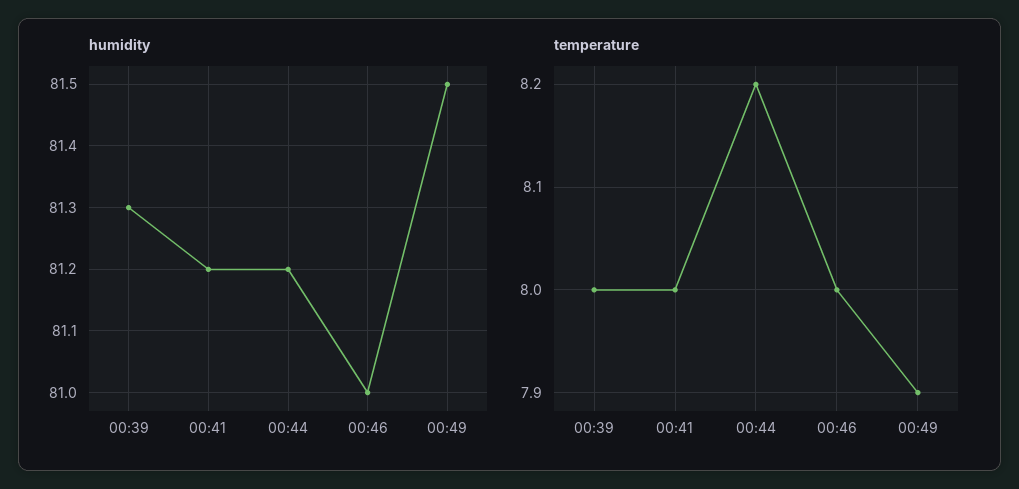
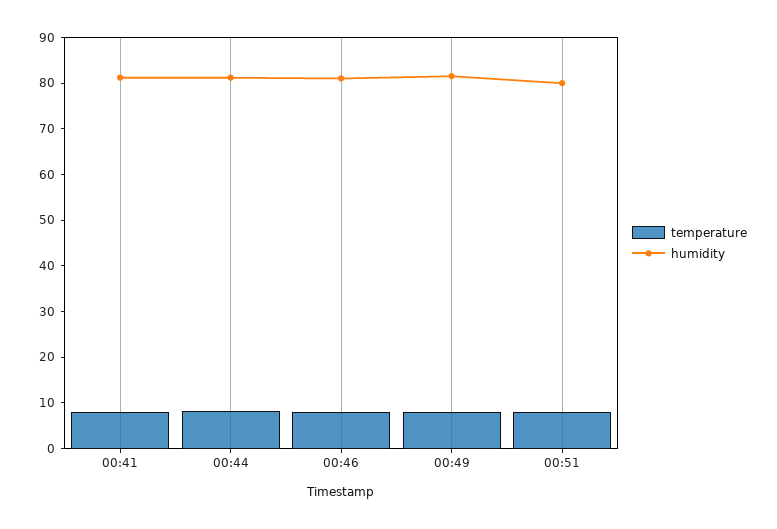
humidity, 00:39: 81.3 -> none
temperature, 00:39: 8 -> none
temperature, 00:51: none -> 8
humidity, 00:51: none -> 80

